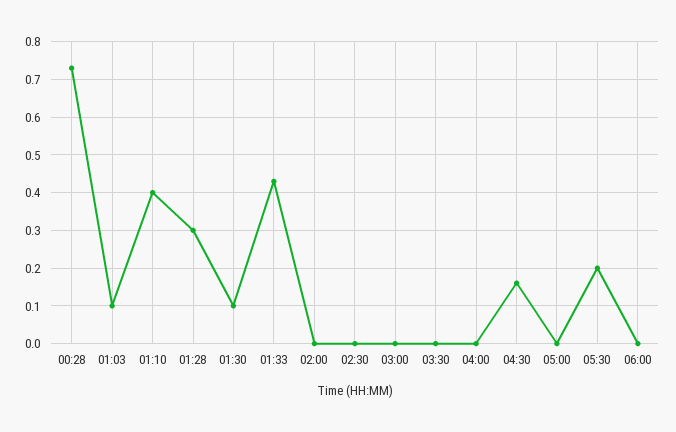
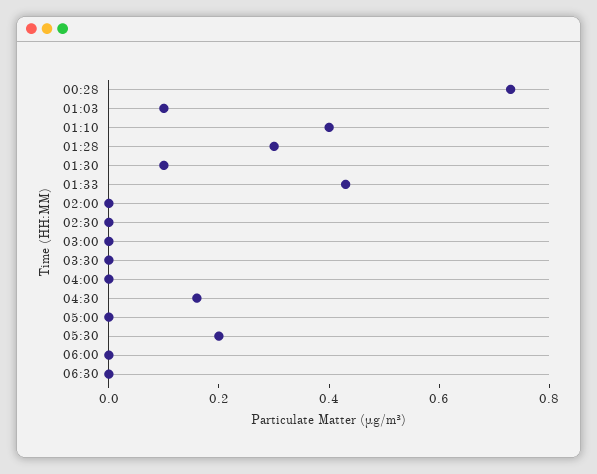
06:30: none -> 0

